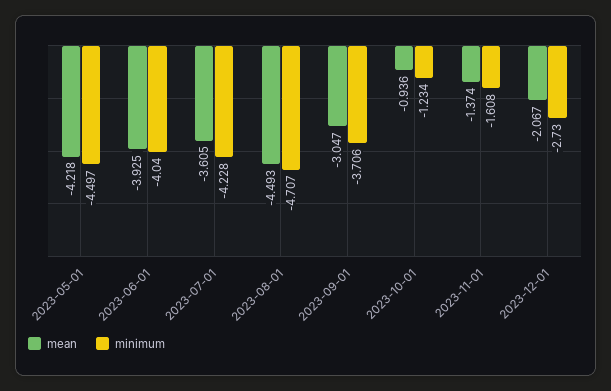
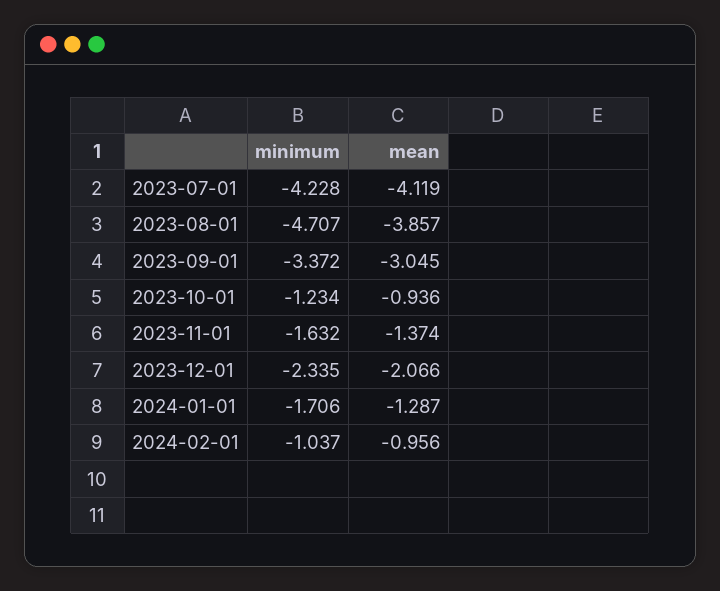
mean, 2023-05-01: -4.218 -> none
minimum, 2023-05-01: -4.497 -> none
mean, 2023-06-01: -3.925 -> none
minimum, 2023-06-01: -4.04 -> none
mean, 2023-07-01: -3.605 -> -4.119
mean, 2023-08-01: -4.493 -> -3.857
mean, 2023-09-01: -3.047 -> -3.045
minimum, 2023-09-01: -3.706 -> -3.372
minimum, 2023-11-01: -1.608 -> -1.632
mean, 2023-12-01: -2.067 -> -2.066
minimum, 2023-12-01: -2.73 -> -2.335
minimum, 2024-01-01: none -> -1.706
mean, 2024-01-01: none -> -1.287
minimum, 2024-02-01: none -> -1.037
mean, 2024-02-01: none -> -0.956

